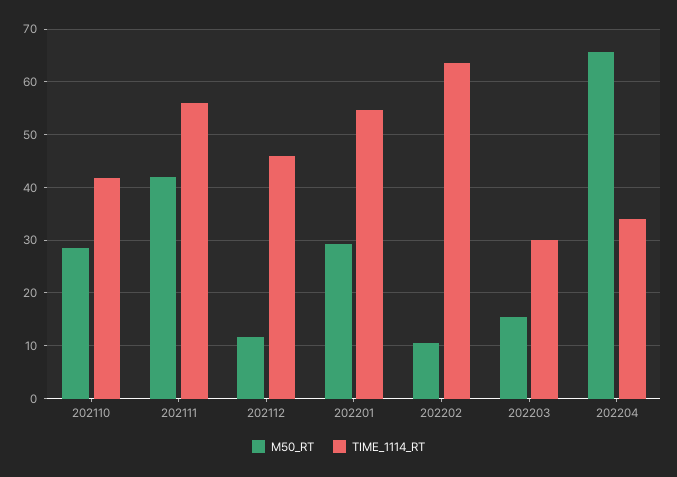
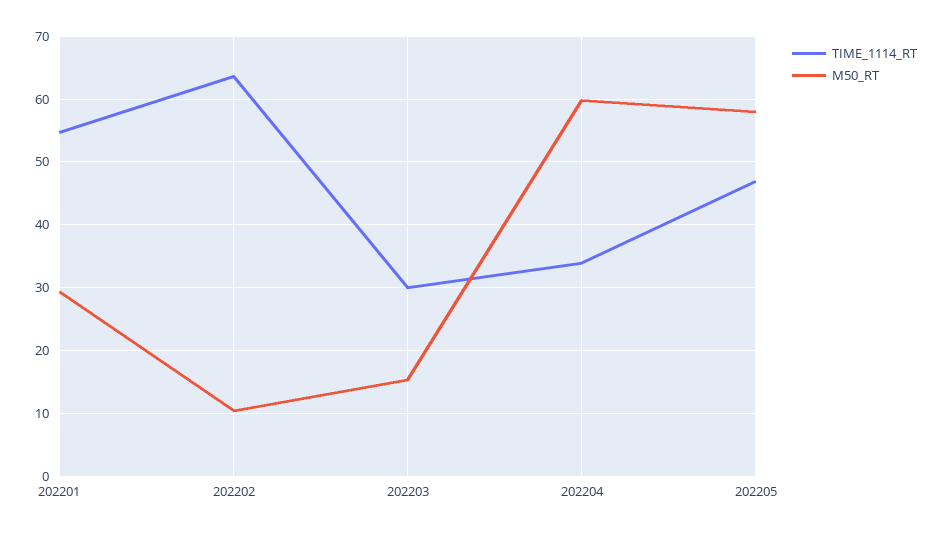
M50_RT, 202110: 28 -> none
TIME_1114_RT, 202110: 42 -> none
M50_RT, 202111: 42 -> none
TIME_1114_RT, 202111: 56 -> none
M50_RT, 202112: 12 -> none
TIME_1114_RT, 202112: 46 -> none
M50_RT, 202204: 66 -> 60
TIME_1114_RT, 202205: none -> 47
M50_RT, 202205: none -> 58

